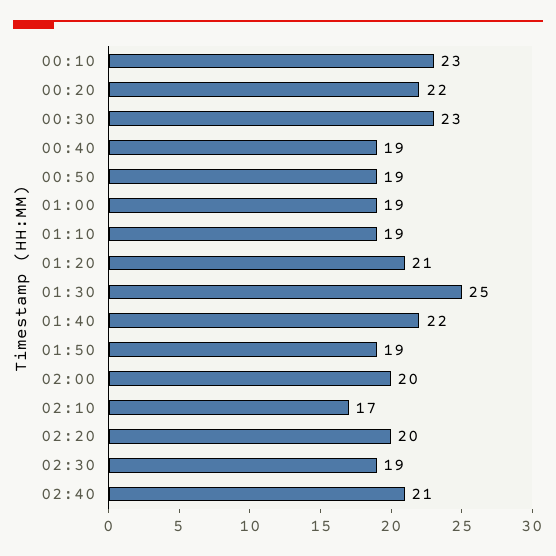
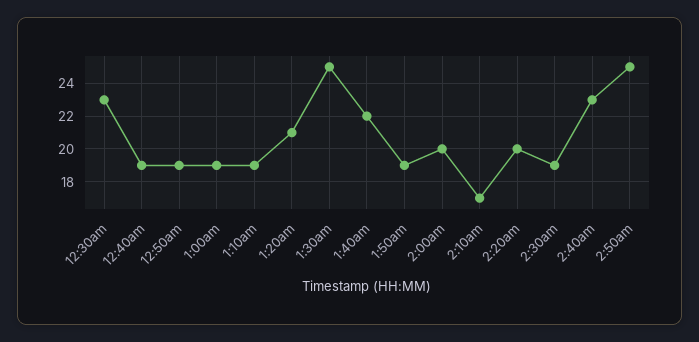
00:10: 23 -> none
00:20: 22 -> none
02:40: 21 -> 23
2:50am: none -> 25

